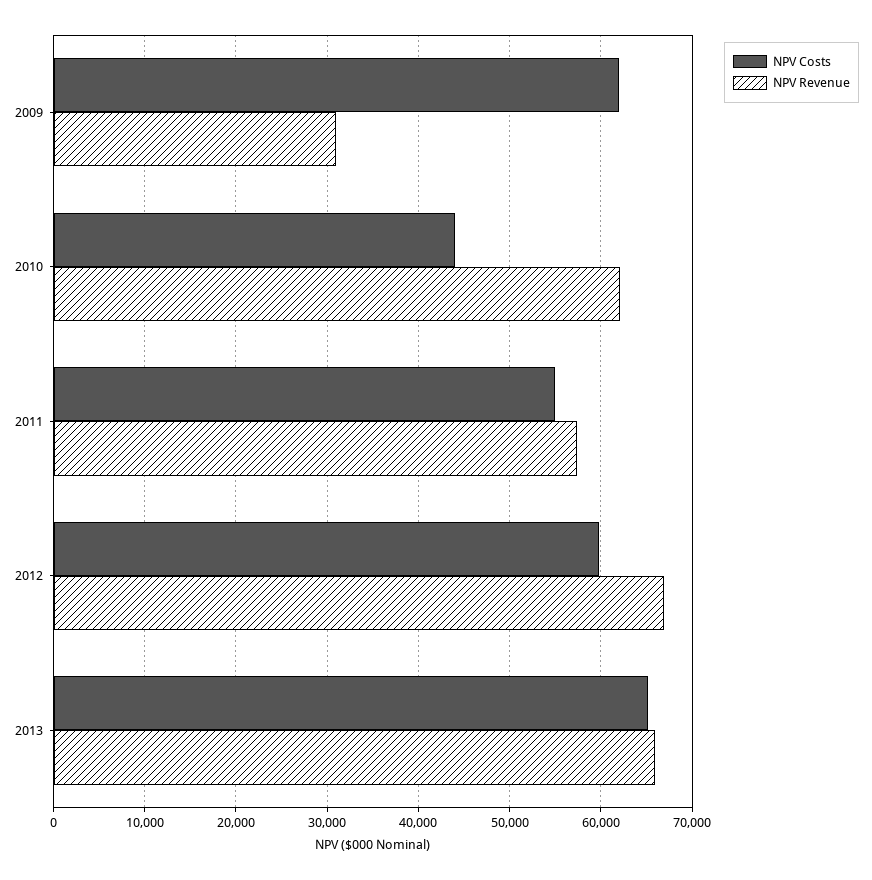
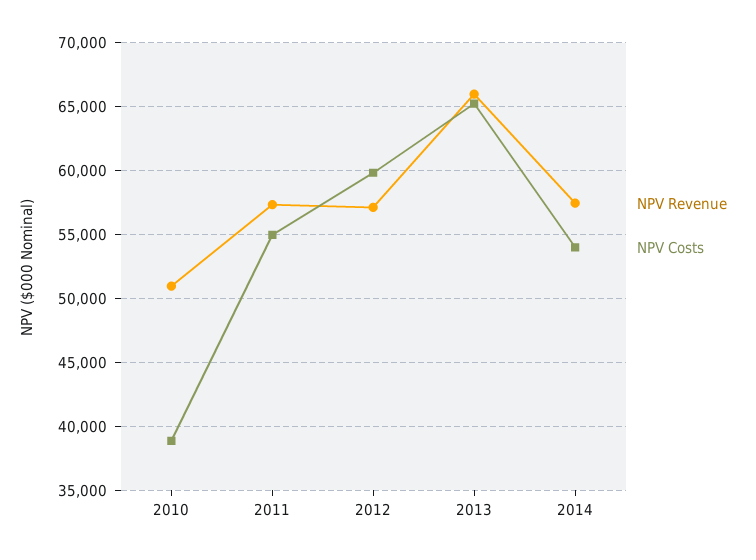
NPV Costs, 2009: 62000 -> none
NPV Revenue, 2009: 31000 -> none
NPV Costs, 2010: 44000 -> 39000
NPV Revenue, 2010: 62000 -> 51000
NPV Revenue, 2012: 67000 -> 57000
NPV Revenue, 2014: none -> 57500
NPV Costs, 2014: none -> 54000

